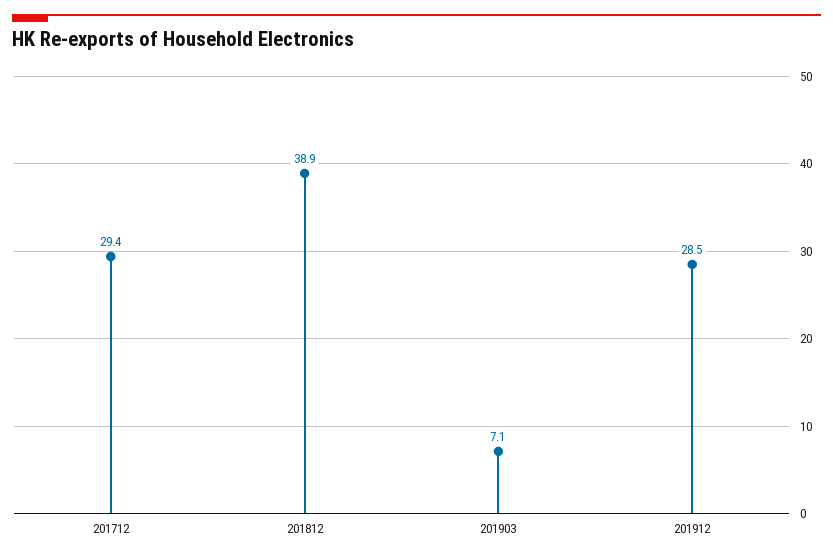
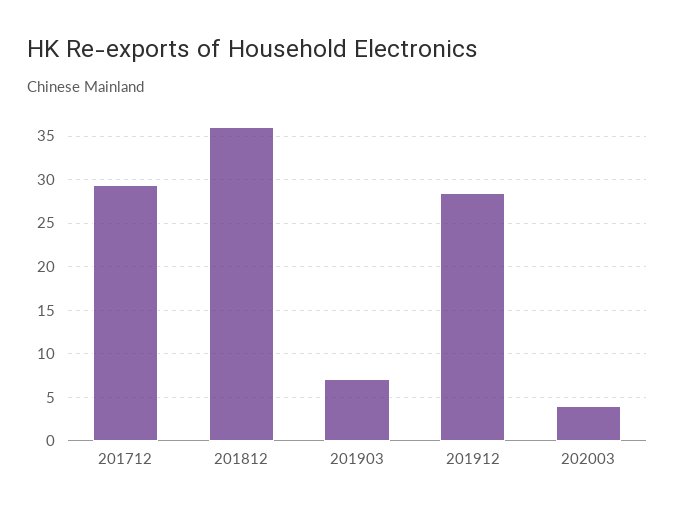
201812: 38.9 -> 36
202003: none -> 4

